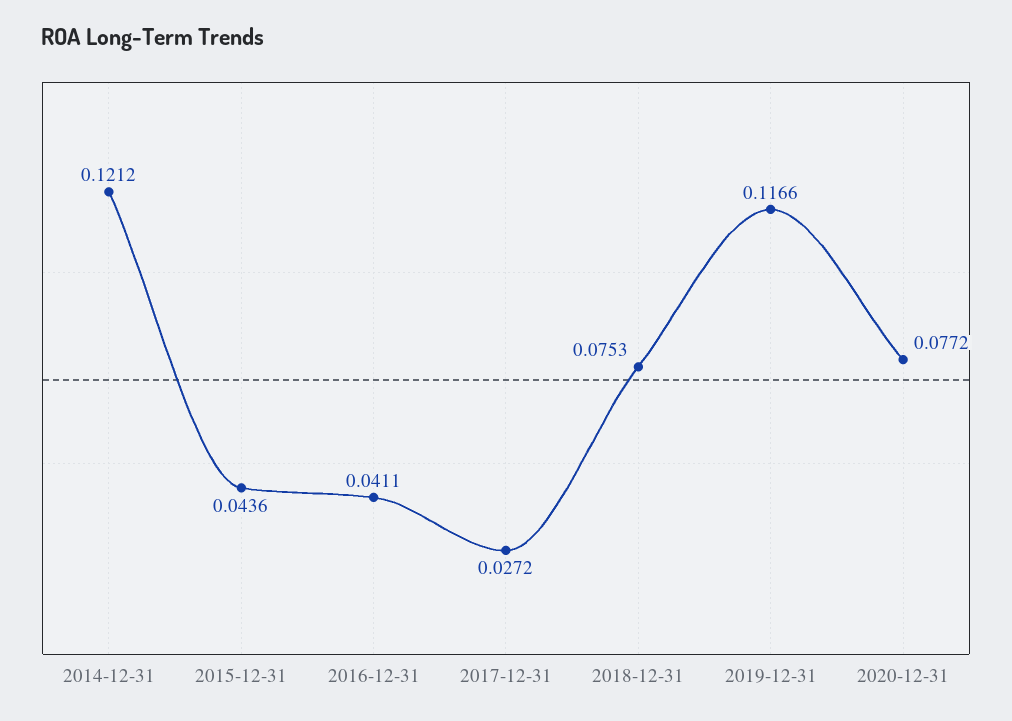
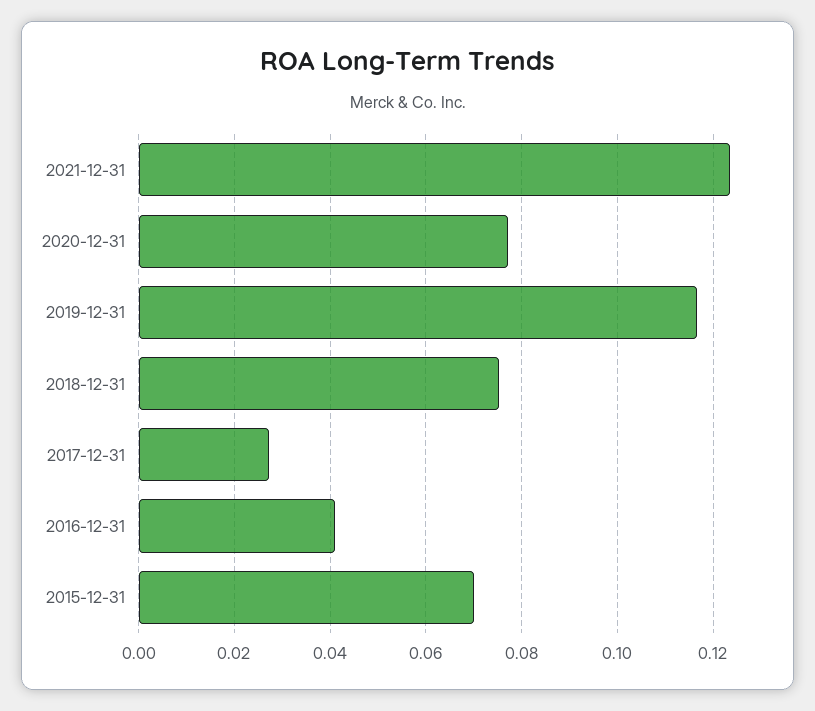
2014-12-31: 0.1212 -> none
2015-12-31: 0.0436 -> 0.07
2021-12-31: none -> 0.124

